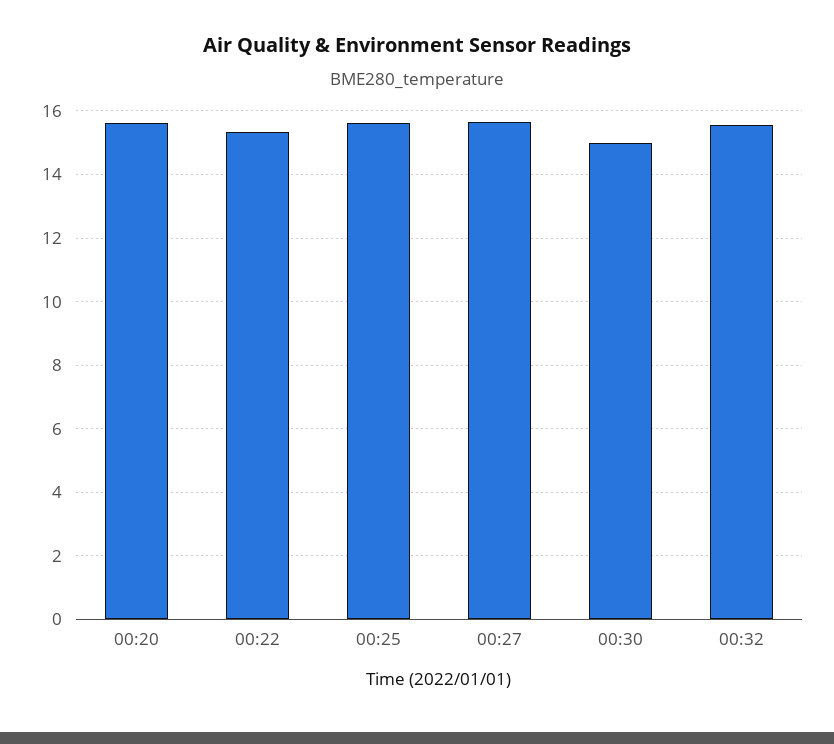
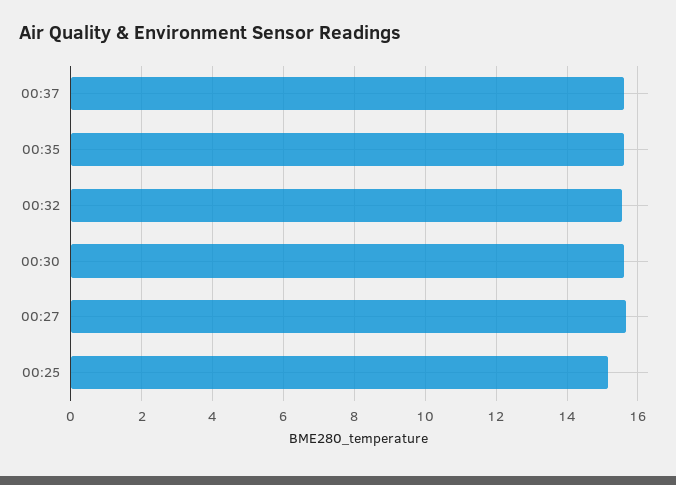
00:20: 15.6 -> none
00:22: 15.4 -> none
00:25: 15.6 -> 15.2
00:30: 15 -> 15.6
00:37: none -> 15.6
00:35: none -> 15.6

